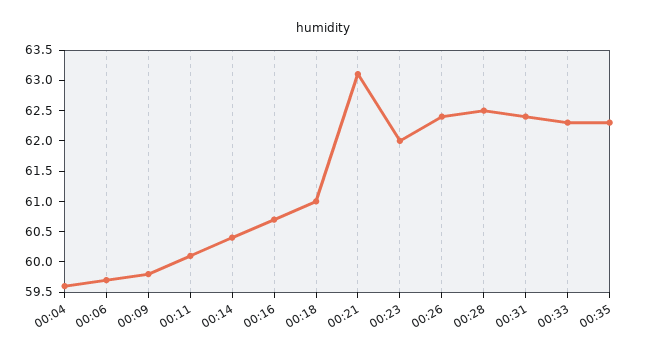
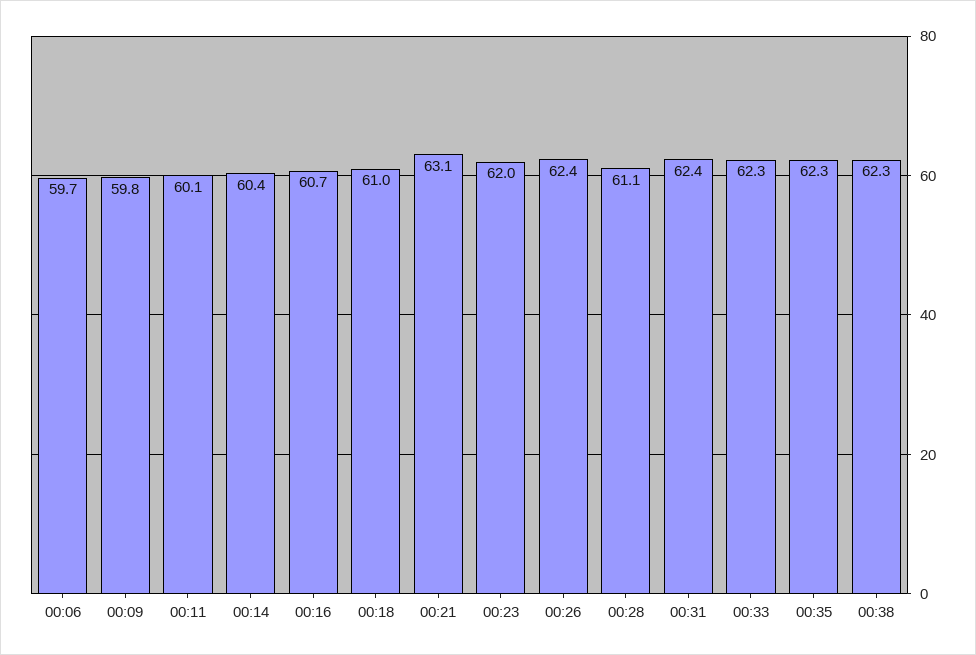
00:04: 59.5 -> none
00:28: 62.5 -> 61.1
00:38: none -> 62.3

